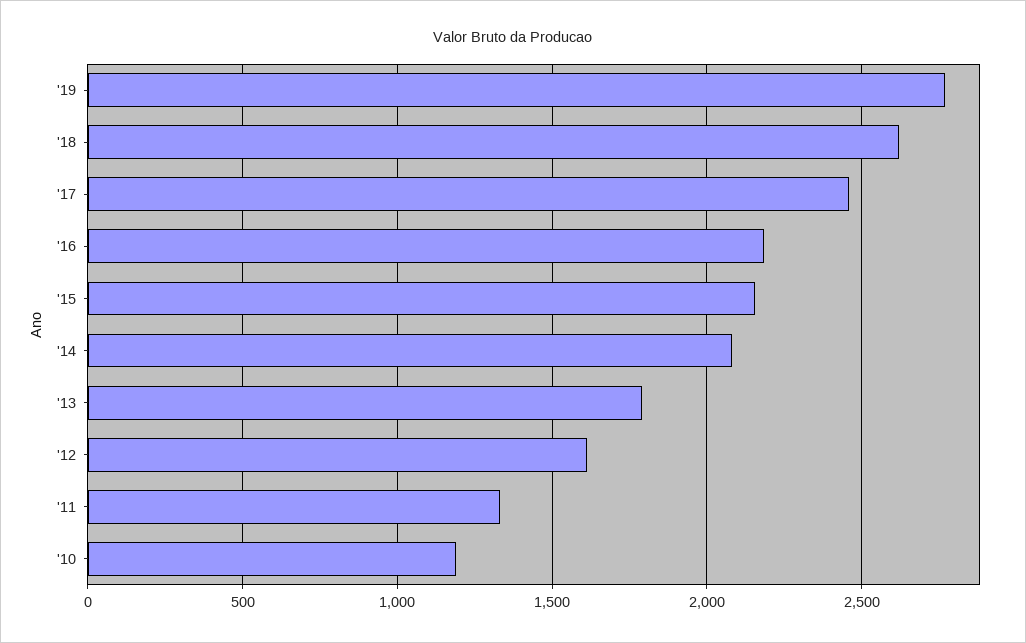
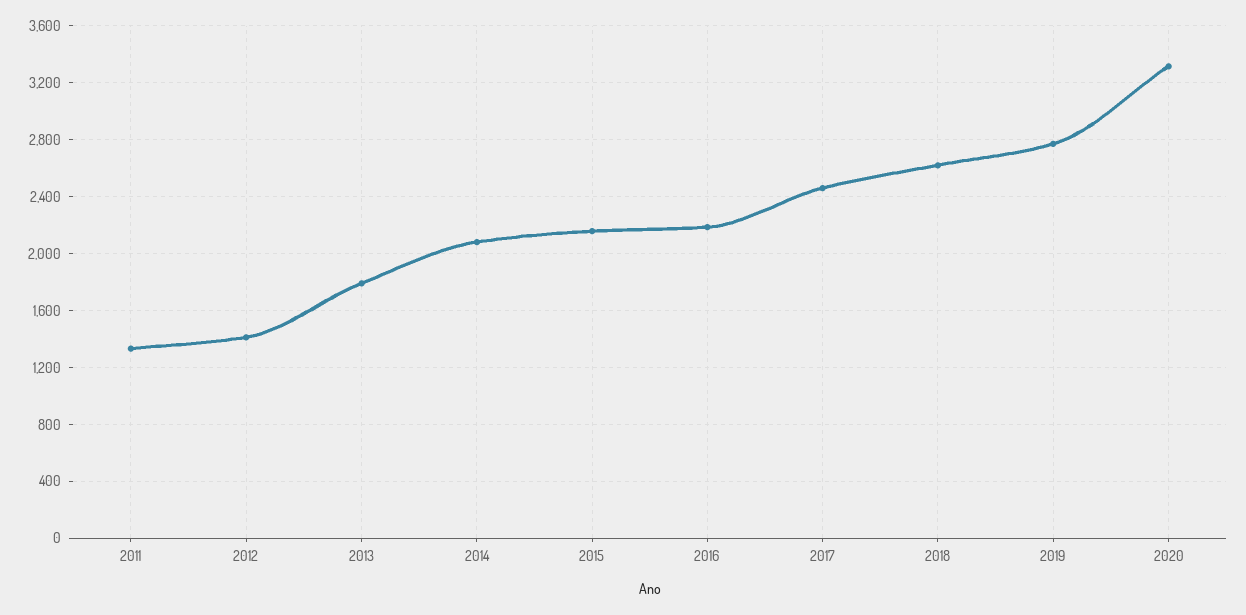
'12: 1600 -> 1400
'10: 1200 -> none
2020: none -> 3300

